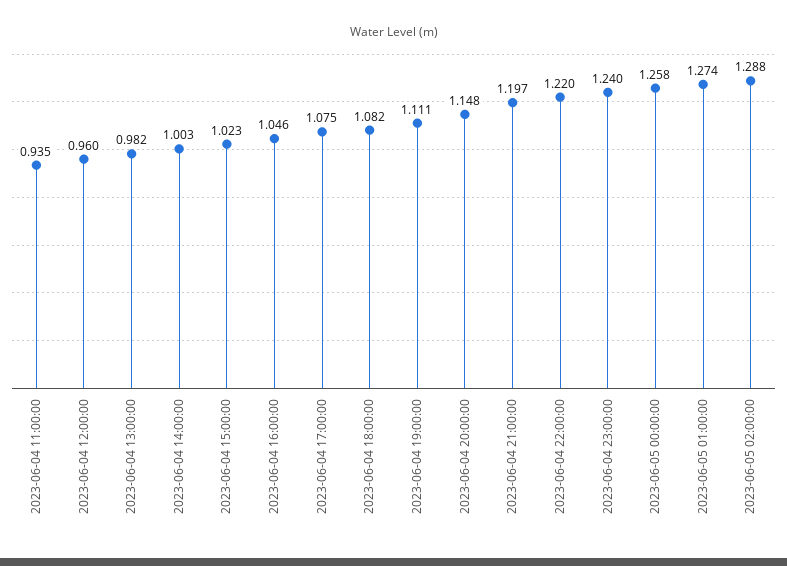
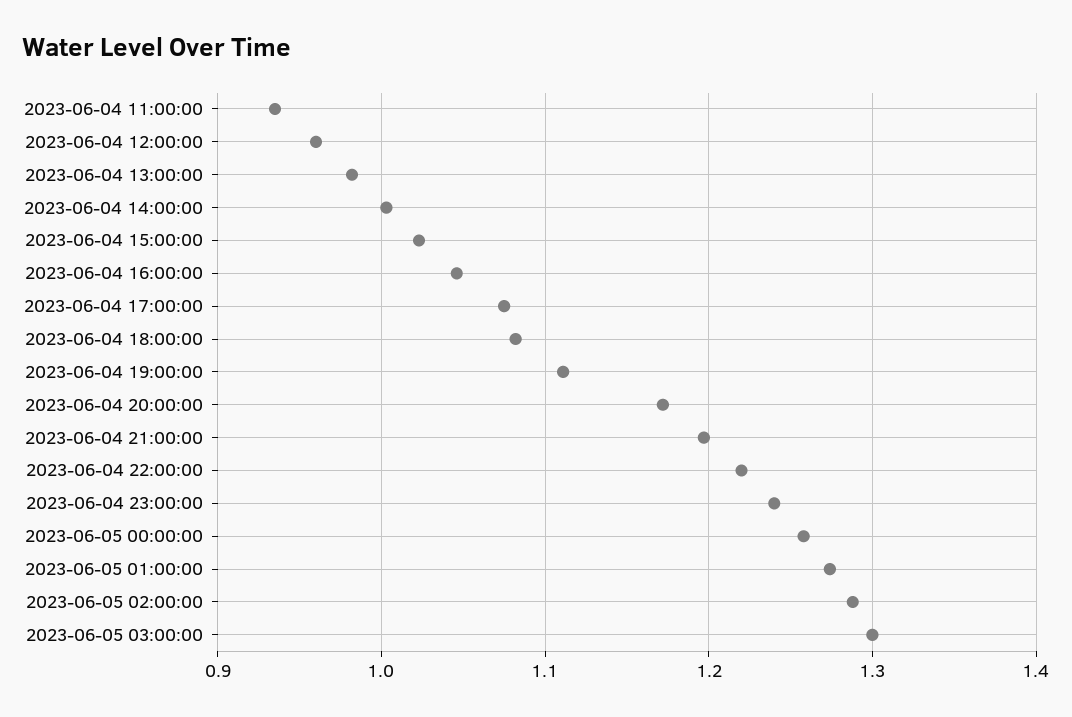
2023-06-04 20:00:00: 1.148 -> 1.17
2023-06-05 03:00:00: none -> 1.3

